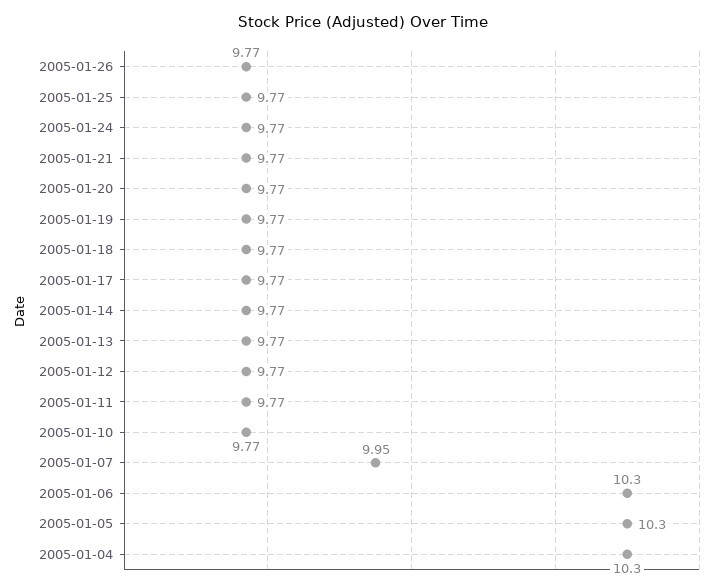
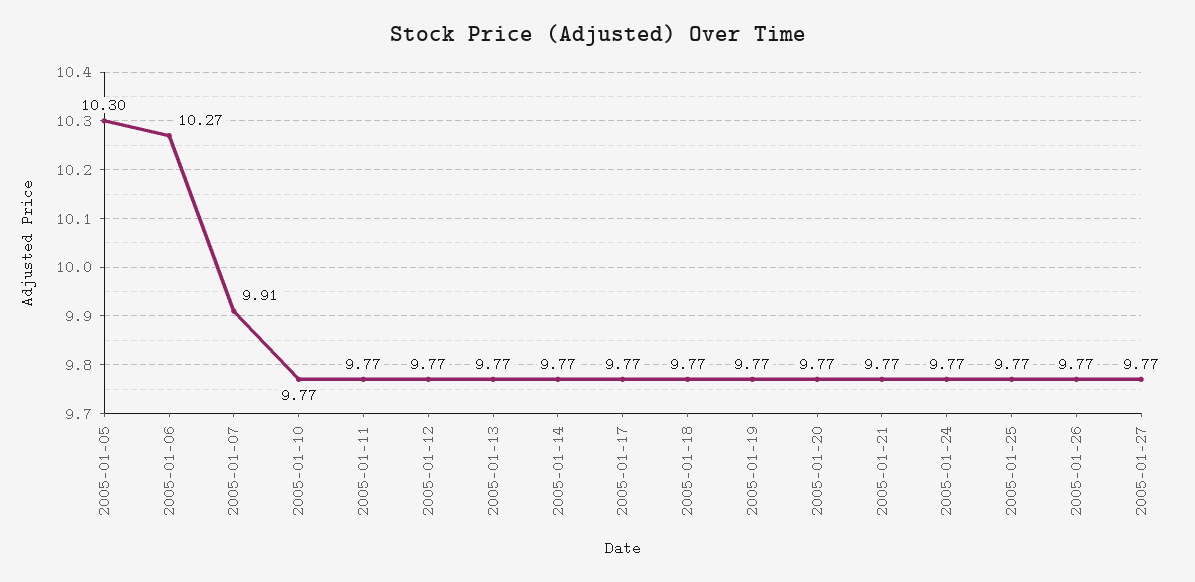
2005-01-07: 9.95 -> 9.91
2005-01-06: 10.3 -> 10.27
2005-01-04: 10.3 -> none
2005-01-27: none -> 9.77

